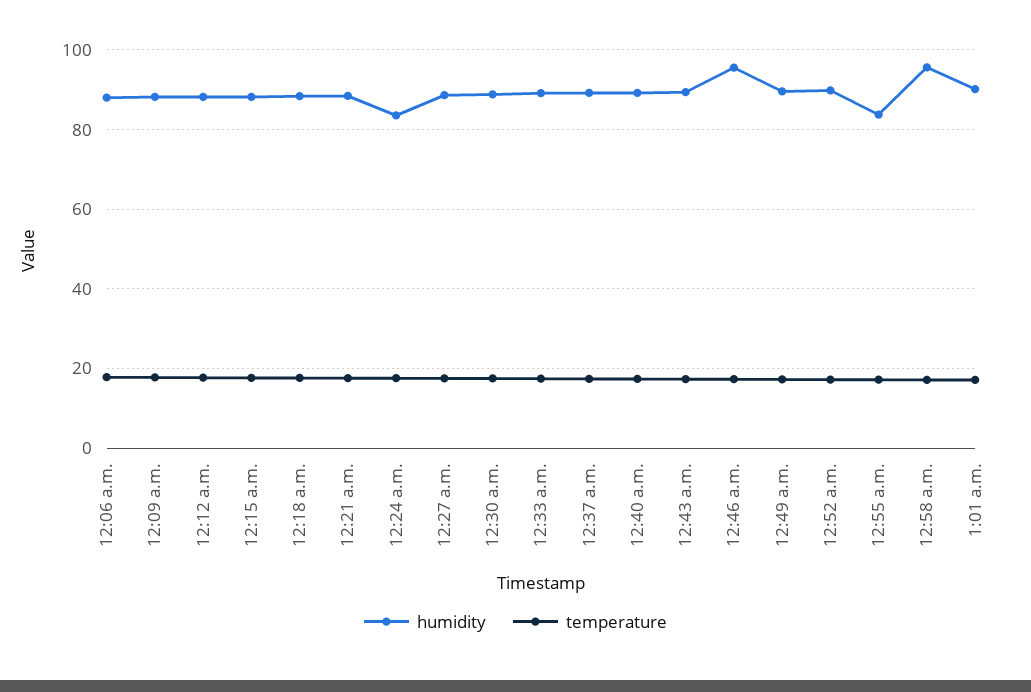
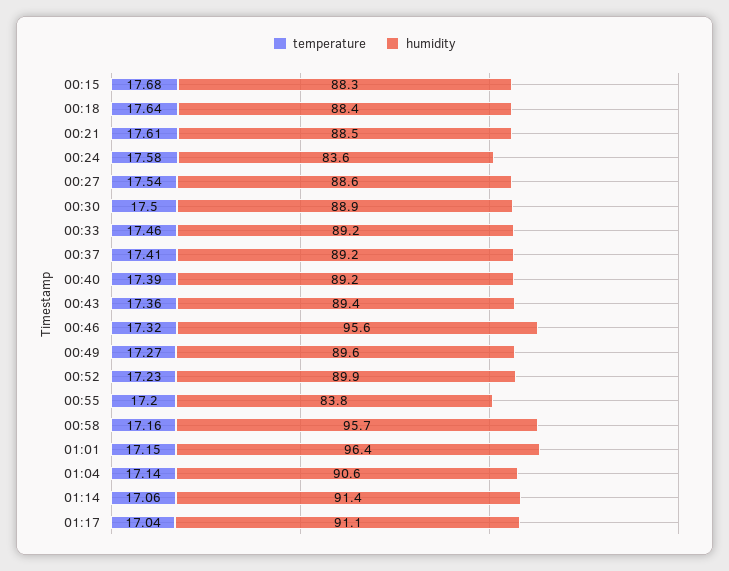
humidity, 12:06 a.m.: 88 -> none
temperature, 12:06 a.m.: 18 -> none
humidity, 12:09 a.m.: 88 -> none
temperature, 12:09 a.m.: 18 -> none
humidity, 12:12 a.m.: 88 -> none
temperature, 12:12 a.m.: 18 -> none
humidity, 1:01 a.m.: 90 -> 96.4
temperature, 01:04: none -> 17.14
humidity, 01:04: none -> 90.6
temperature, 01:14: none -> 17.06
humidity, 01:14: none -> 91.4
temperature, 01:17: none -> 17.04
humidity, 01:17: none -> 91.1

